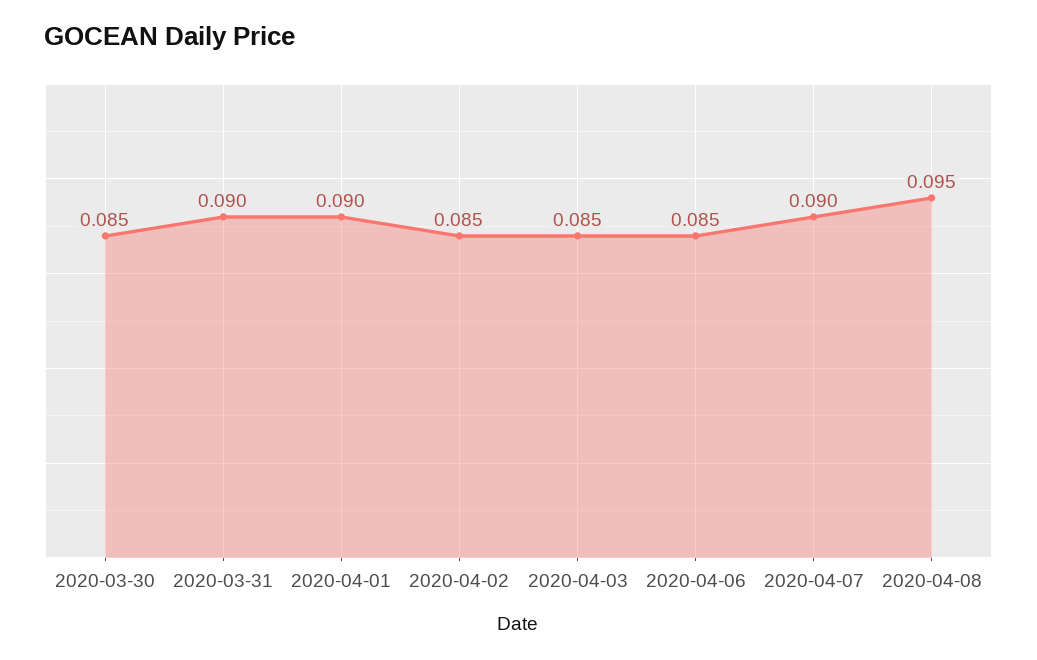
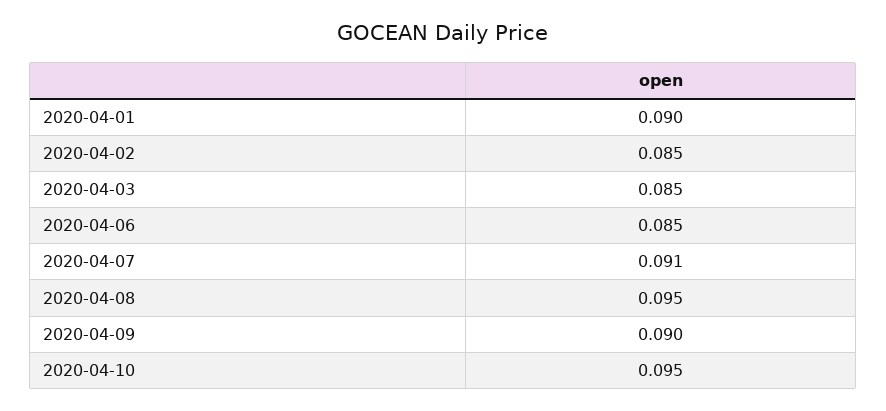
2020-03-30: 0.085 -> none
2020-03-31: 0.09 -> none
2020-04-07: 0.09 -> 0.091
2020-04-09: none -> 0.09
2020-04-10: none -> 0.095

